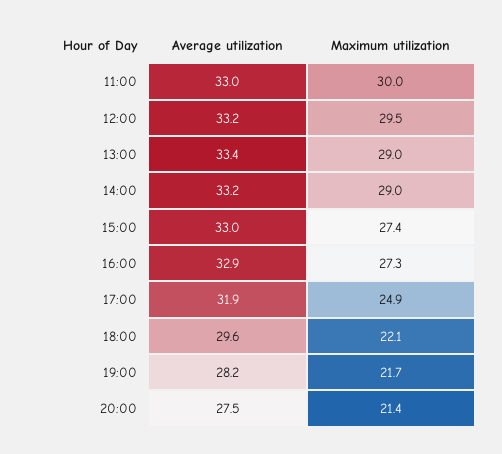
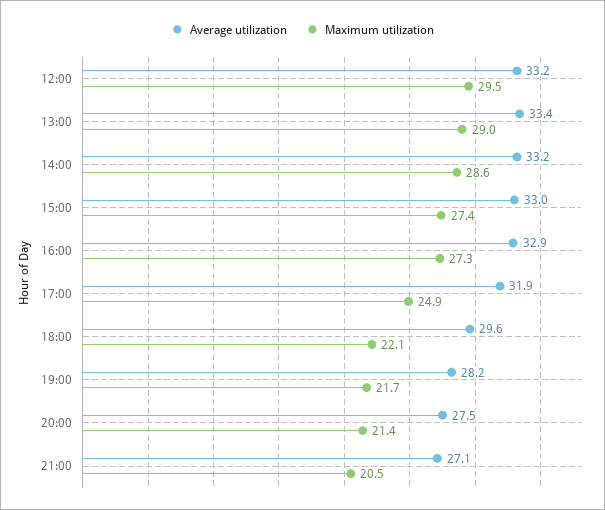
Average utilization, 11:00: 33 -> none
Maximum utilization, 11:00: 30 -> none
Maximum utilization, 14:00: 29 -> 28.6
Average utilization, 21:00: none -> 27.1
Maximum utilization, 21:00: none -> 20.5

